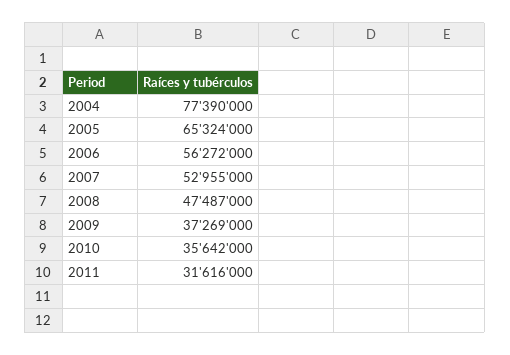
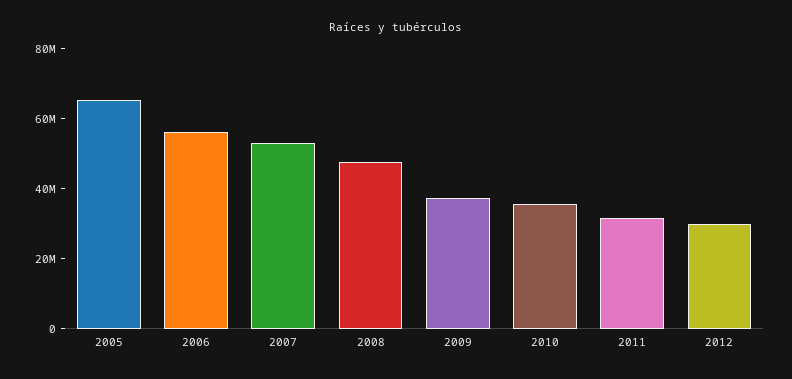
2004: 77390000 -> none
2012: none -> 30000000

